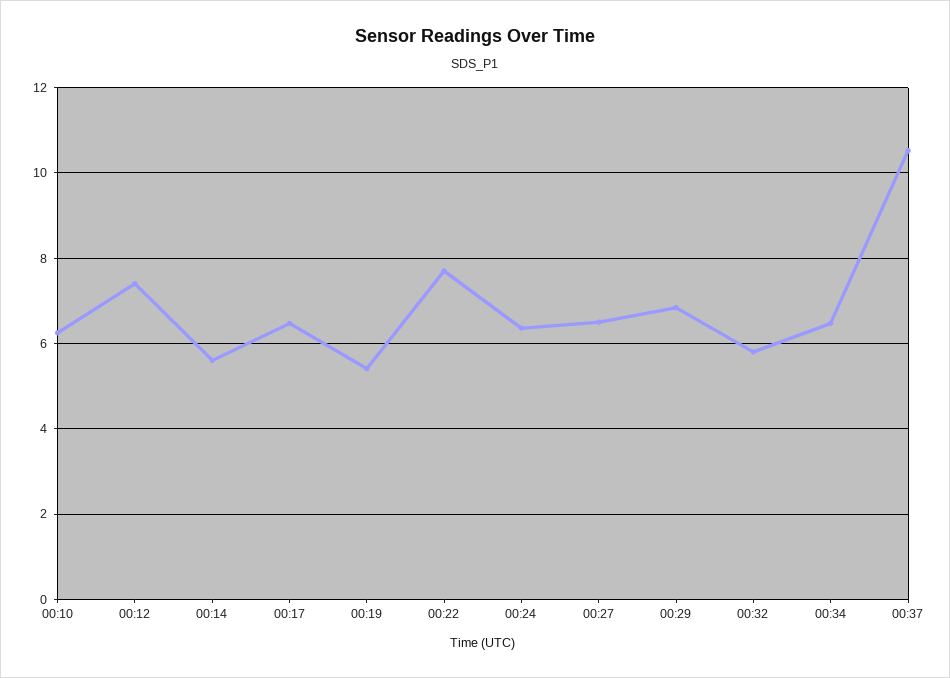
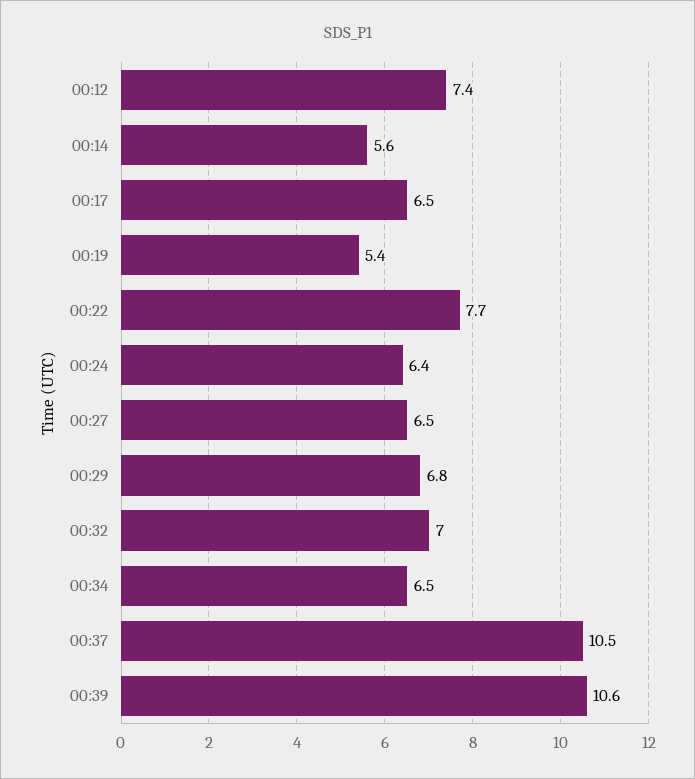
00:10: 6.2 -> none
00:32: 5.8 -> 7
00:39: none -> 10.6

